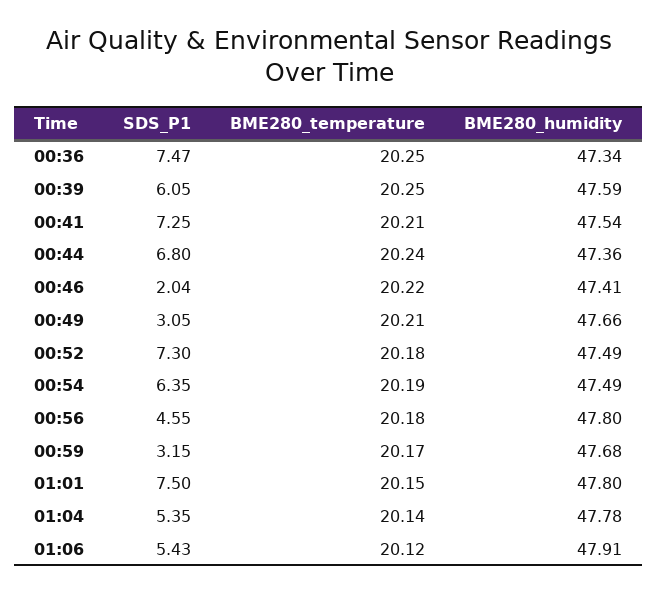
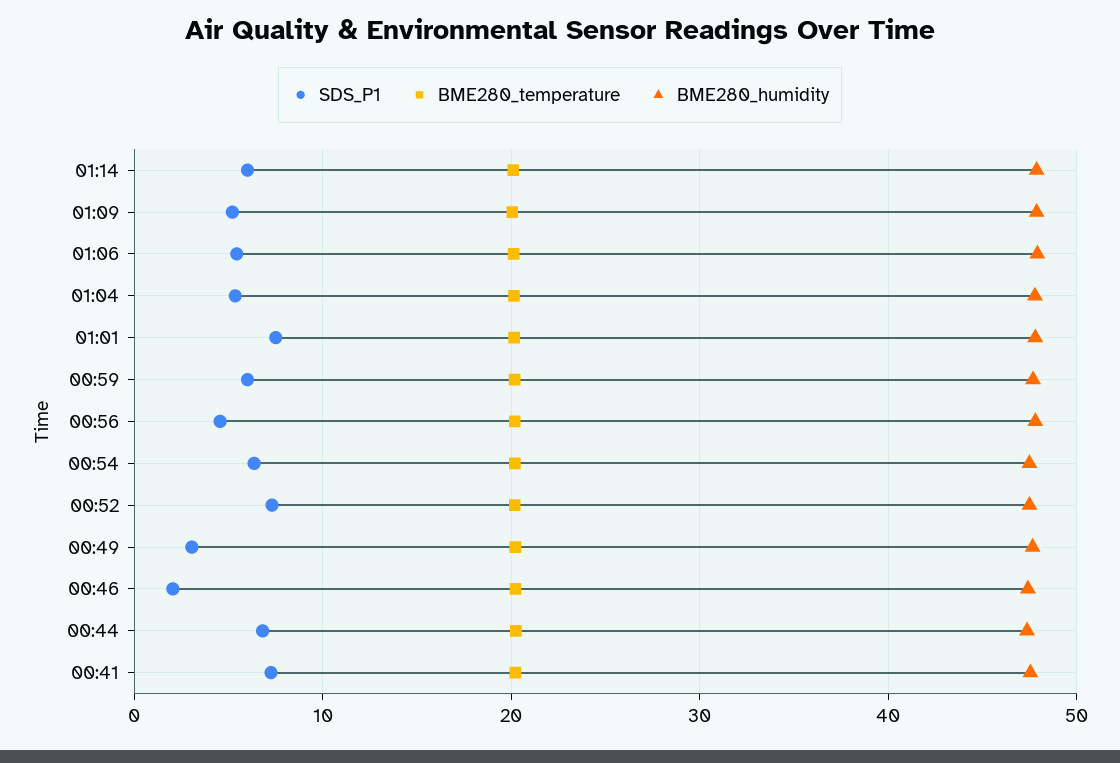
SDS_P1, 00:36: 7.47 -> none
BME280_temperature, 00:36: 20.25 -> none
BME280_humidity, 00:36: 47.34 -> none
SDS_P1, 00:39: 6.05 -> none
BME280_temperature, 00:39: 20.25 -> none
BME280_humidity, 00:39: 47.59 -> none
SDS_P1, 00:59: 3.15 -> 6
SDS_P1, 01:14: none -> 6
BME280_temperature, 01:14: none -> 20
BME280_humidity, 01:14: none -> 48
SDS_P1, 01:09: none -> 5
BME280_temperature, 01:09: none -> 20
BME280_humidity, 01:09: none -> 48

